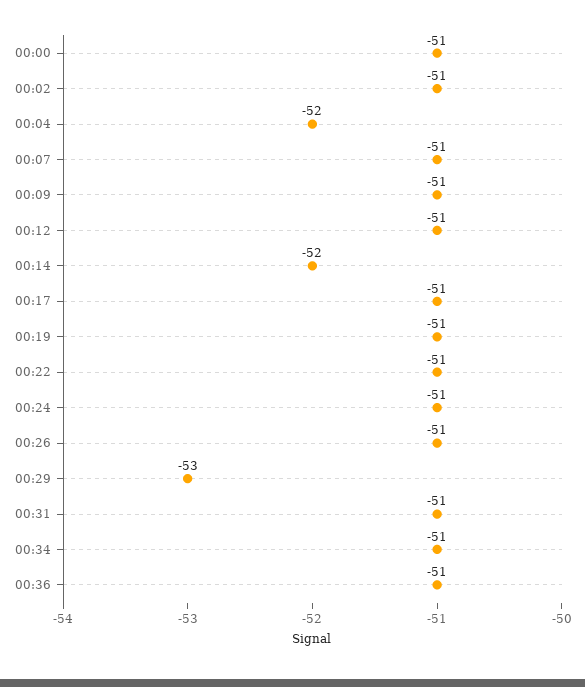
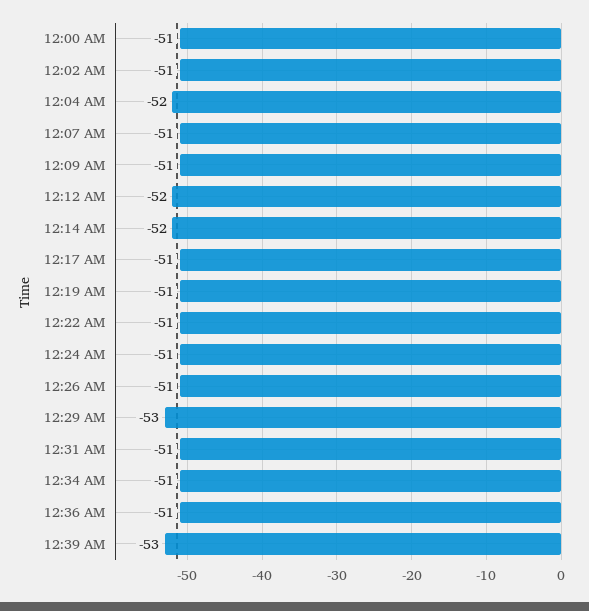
00:12: -51 -> -52
12:39 AM: none -> -53

